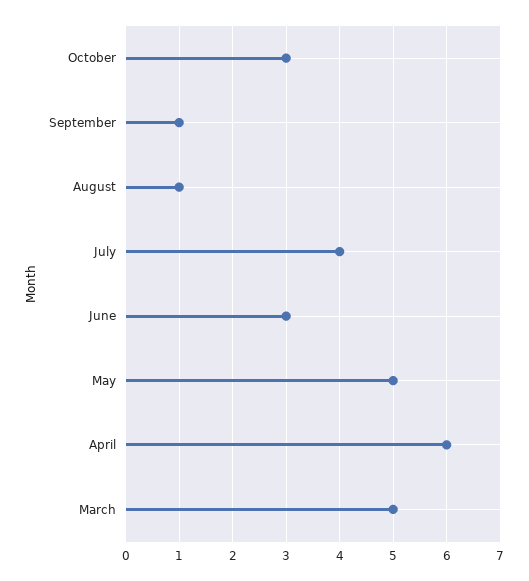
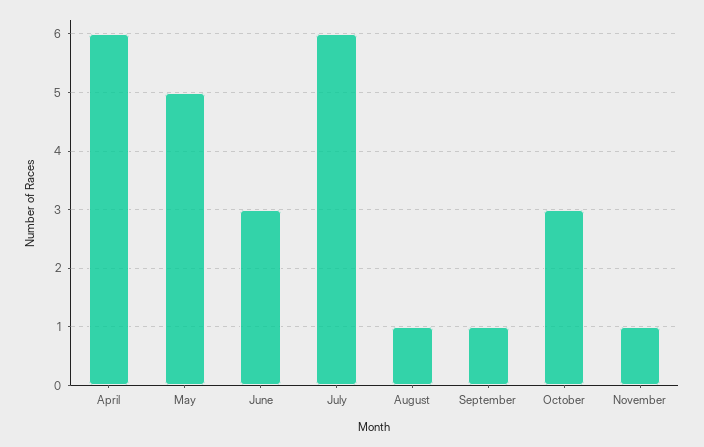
July: 4 -> 6
March: 5 -> none
November: none -> 1

